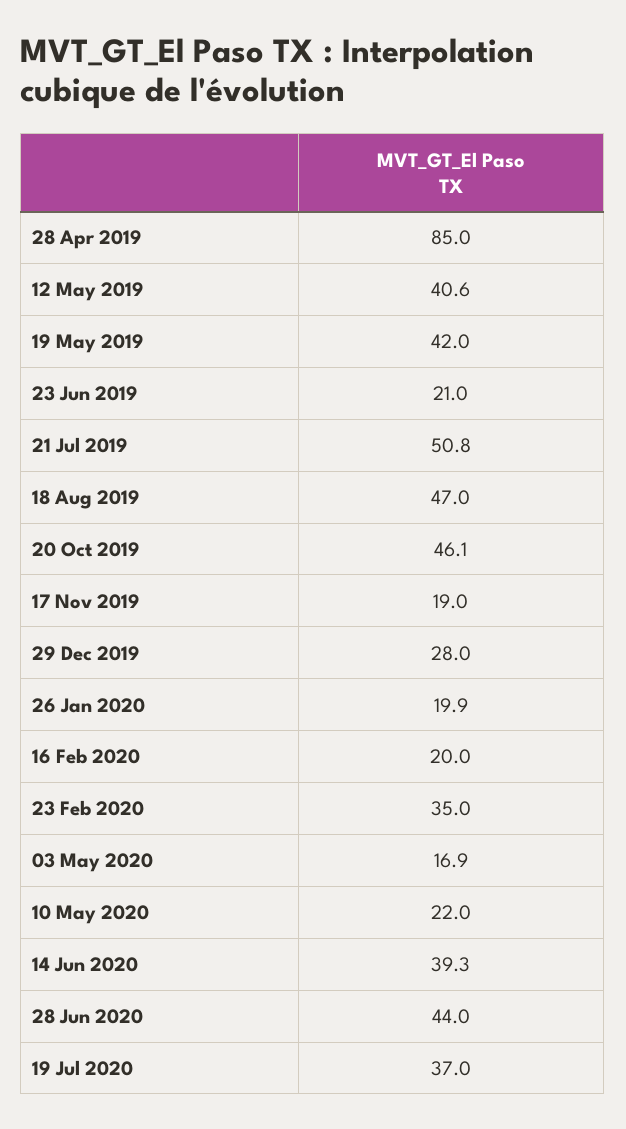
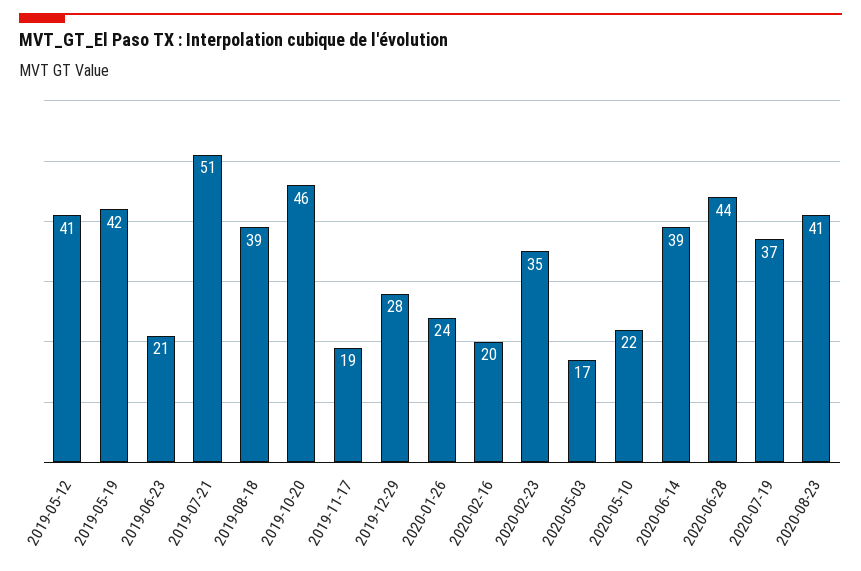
28 Apr 2019: 85 -> none
18 Aug 2019: 47 -> 39
26 Jan 2020: 19.9 -> 24
2020-08-23: none -> 41

